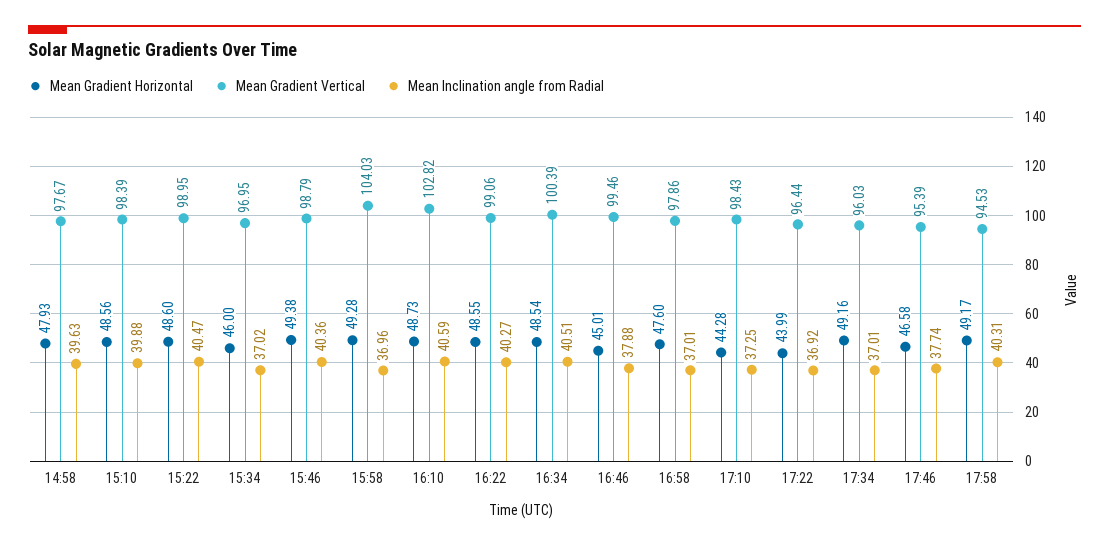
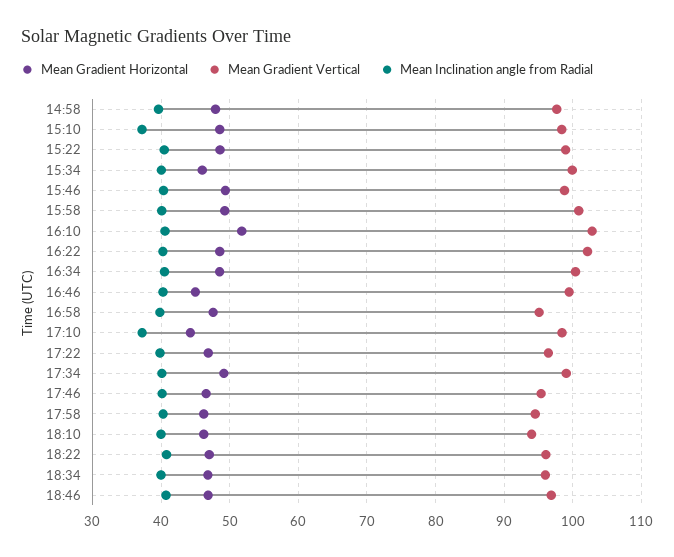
Mean Inclination angle from Radial, 15:10: 39.88 -> 37
Mean Gradient Vertical, 15:34: 96.95 -> 100
Mean Inclination angle from Radial, 15:34: 37.02 -> 40
Mean Gradient Vertical, 15:58: 104.03 -> 101
Mean Inclination angle from Radial, 15:58: 36.96 -> 40
Mean Gradient Horizontal, 16:10: 48.73 -> 52
Mean Gradient Vertical, 16:22: 99.06 -> 102
Mean Inclination angle from Radial, 16:46: 37.88 -> 40
Mean Gradient Vertical, 16:58: 97.86 -> 95
Mean Inclination angle from Radial, 16:58: 37.01 -> 40
Mean Gradient Horizontal, 17:22: 43.99 -> 47
Mean Inclination angle from Radial, 17:22: 36.92 -> 40
Mean Gradient Vertical, 17:34: 96.03 -> 99
Mean Inclination angle from Radial, 17:34: 37.01 -> 40
Mean Inclination angle from Radial, 17:46: 37.74 -> 40
Mean Gradient Horizontal, 17:58: 49.17 -> 46
Mean Gradient Horizontal, 18:10: none -> 46
Mean Gradient Vertical, 18:10: none -> 94
Mean Inclination angle from Radial, 18:10: none -> 40
Mean Gradient Horizontal, 18:22: none -> 47
Mean Gradient Vertical, 18:22: none -> 96
Mean Inclination angle from Radial, 18:22: none -> 41
Mean Gradient Horizontal, 18:34: none -> 47
Mean Gradient Vertical, 18:34: none -> 96
Mean Inclination angle from Radial, 18:34: none -> 40
Mean Gradient Horizontal, 18:46: none -> 47
Mean Gradient Vertical, 18:46: none -> 97
Mean Inclination angle from Radial, 18:46: none -> 41

